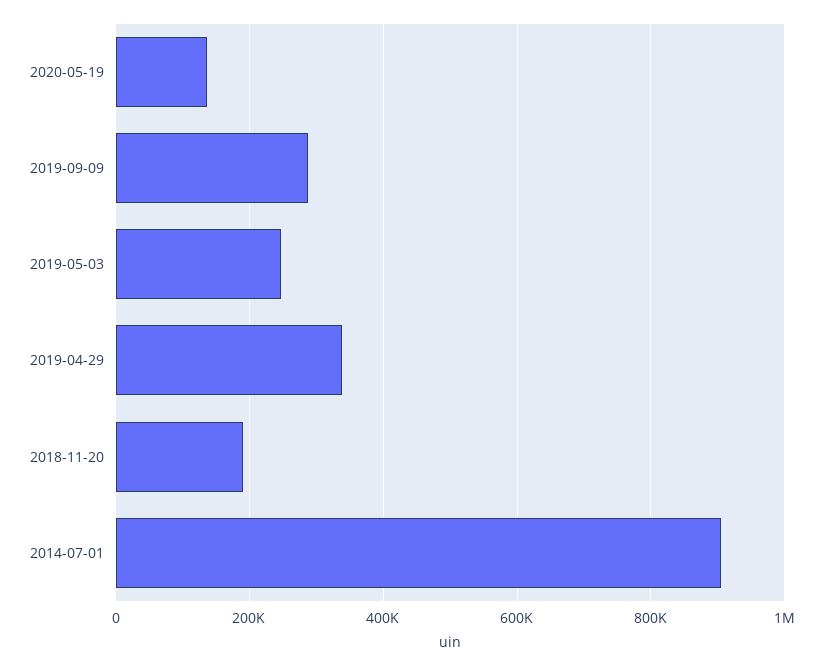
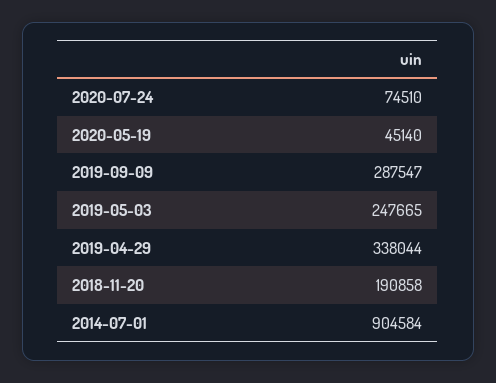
2020-05-19: 140000 -> 45140
2020-07-24: none -> 74510

